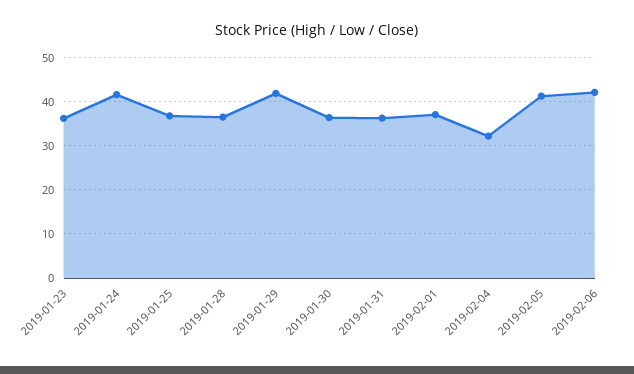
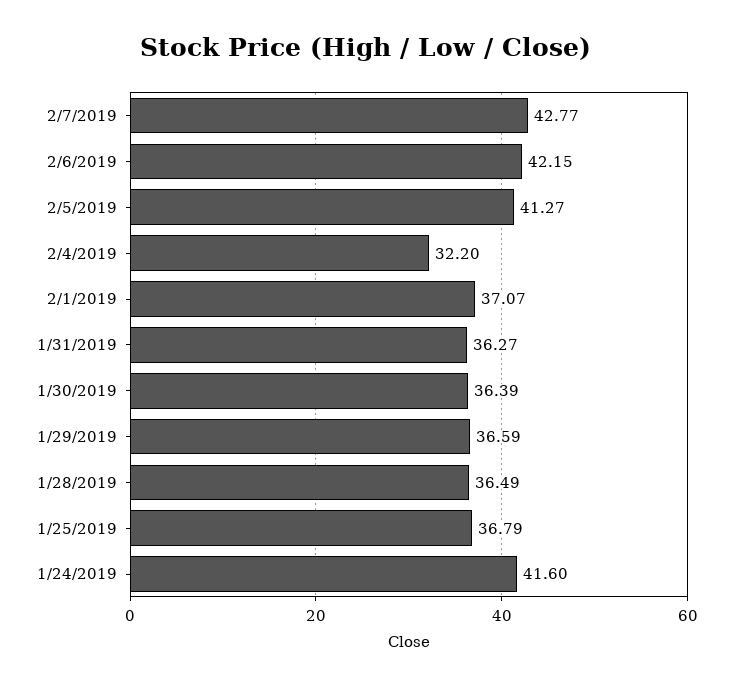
2019-01-23: 36 -> none
2019-01-29: 42 -> 36.59
2/7/2019: none -> 42.77

